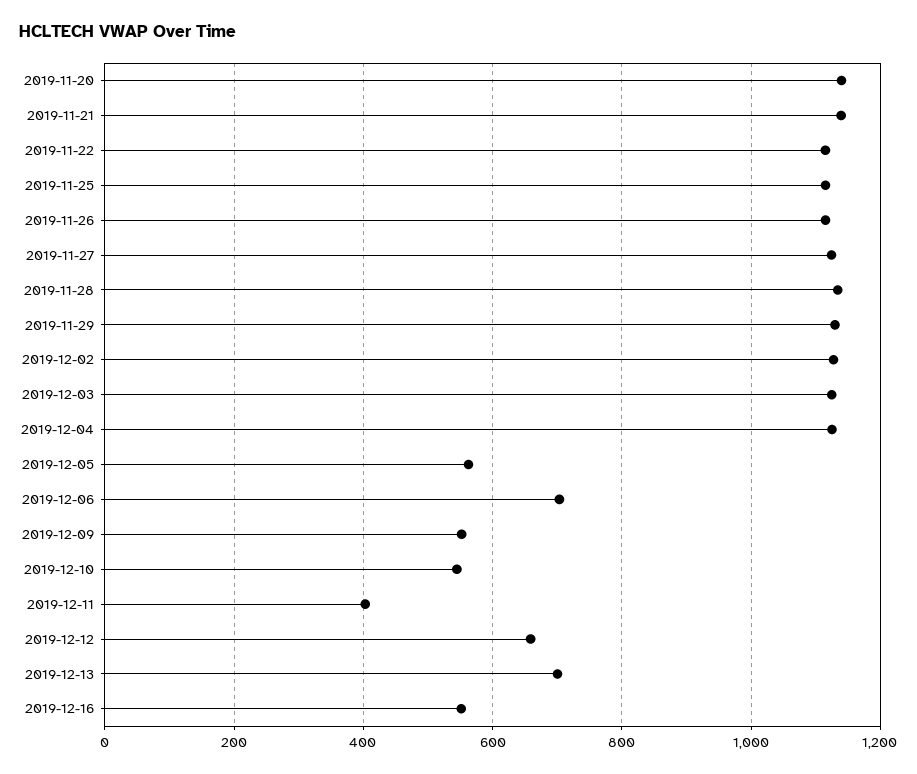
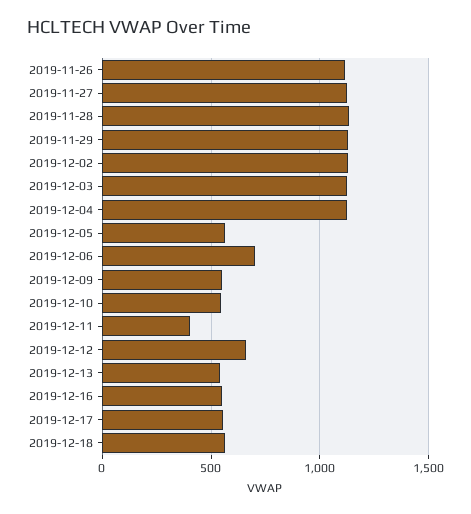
2019-11-20: 1140 -> none
2019-11-21: 1140 -> none
2019-11-22: 1120 -> none
2019-11-25: 1120 -> none
2019-12-13: 700 -> 550
2019-12-17: none -> 550
2019-12-18: none -> 550

